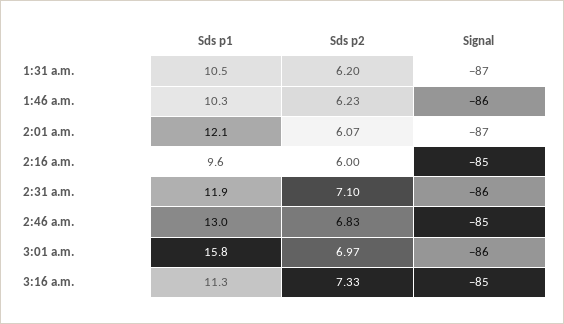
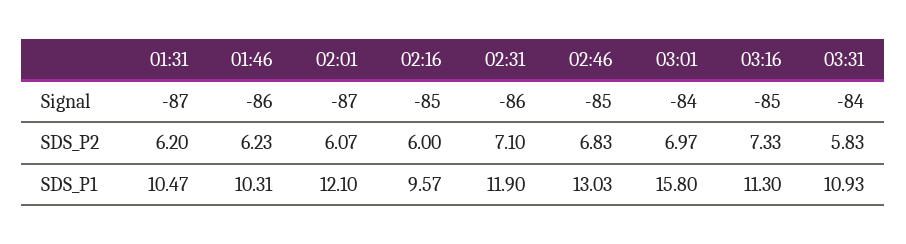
Signal, 3:01 a.m.: -86 -> -84
Signal, 03:31: none -> -84
Sds p2, 03:31: none -> 5.83
Sds p1, 03:31: none -> 10.93

